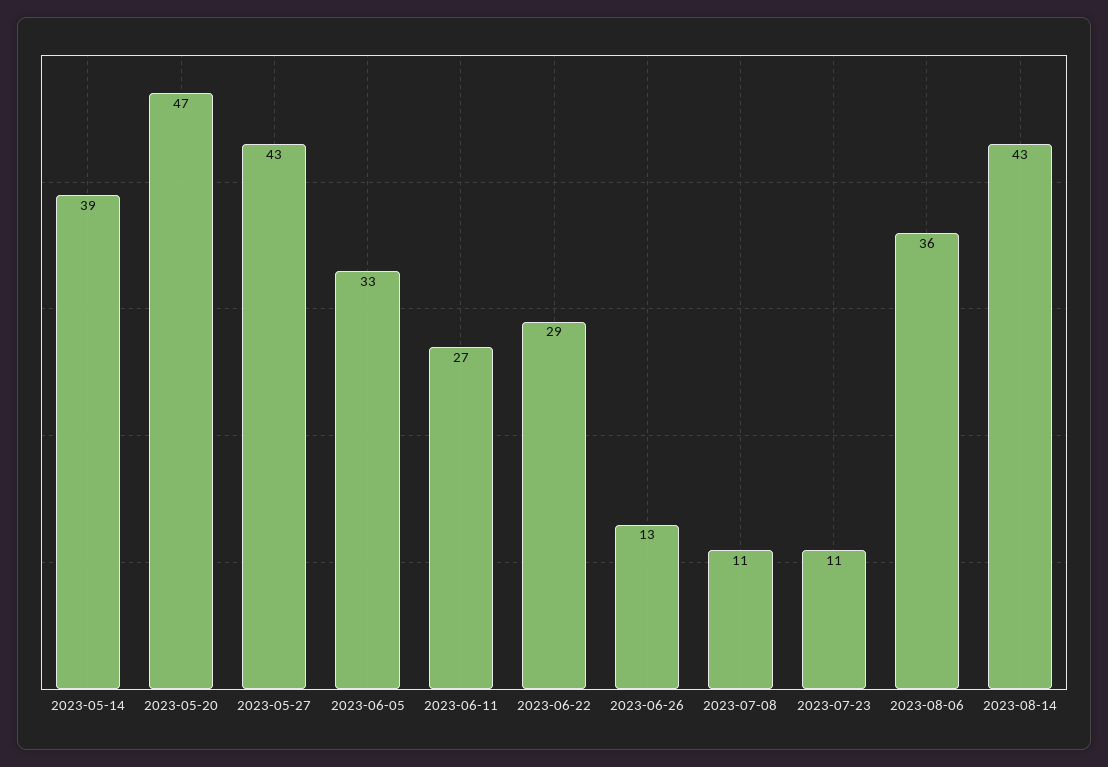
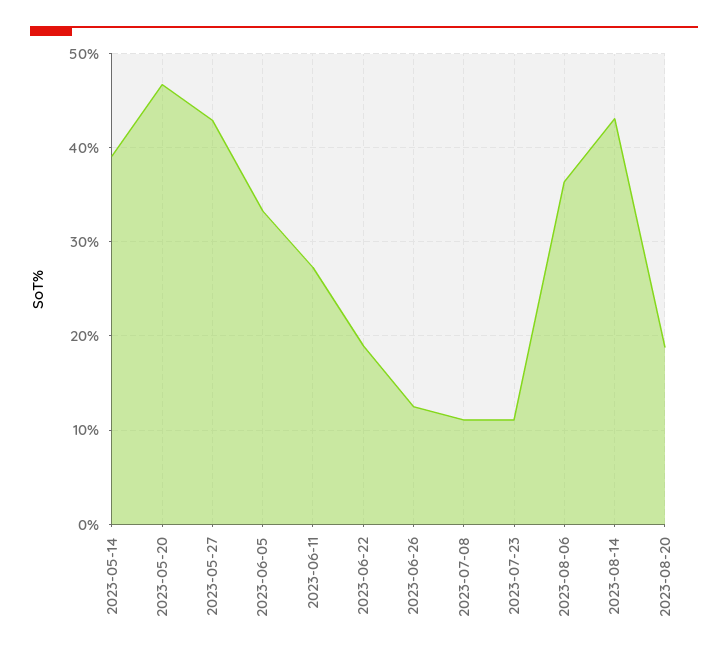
2023-06-22: 29 -> 19
2023-08-20: none -> 19

